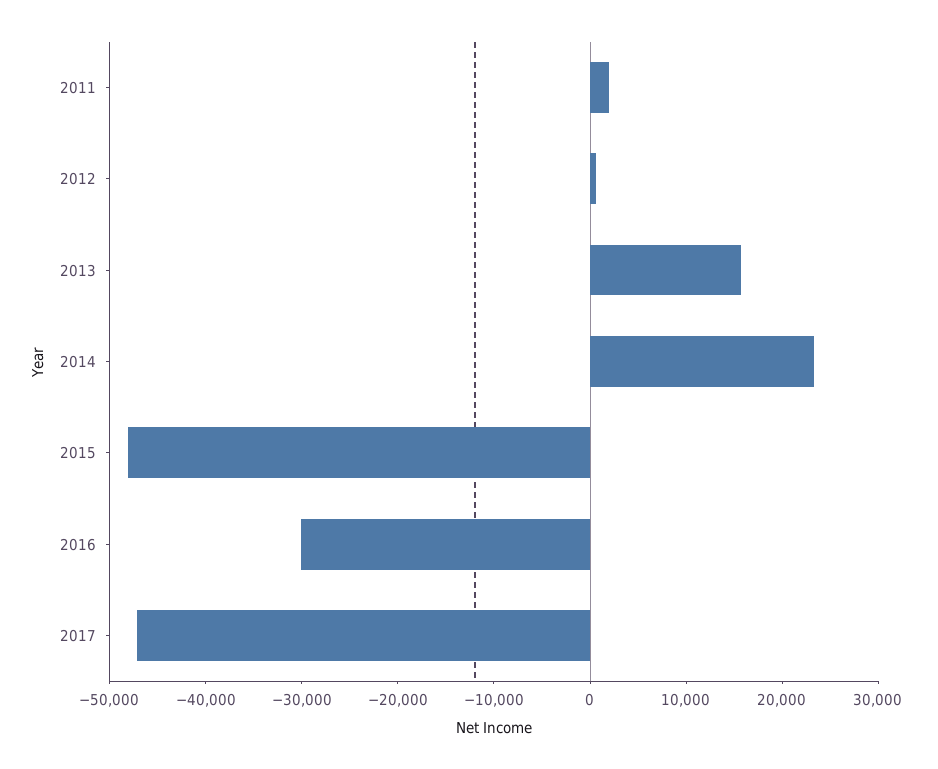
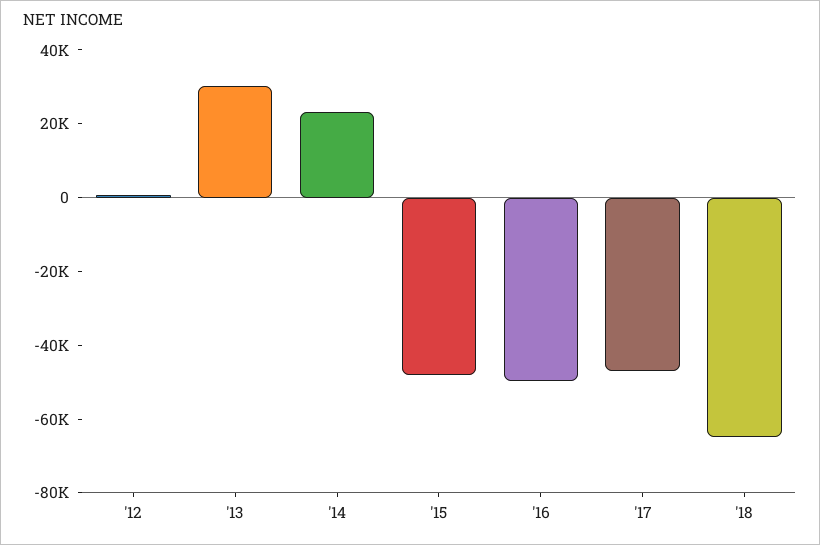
2011: 2000 -> none
2013: 16000 -> 30000
2016: -30000 -> -50000
'18: none -> -65000

